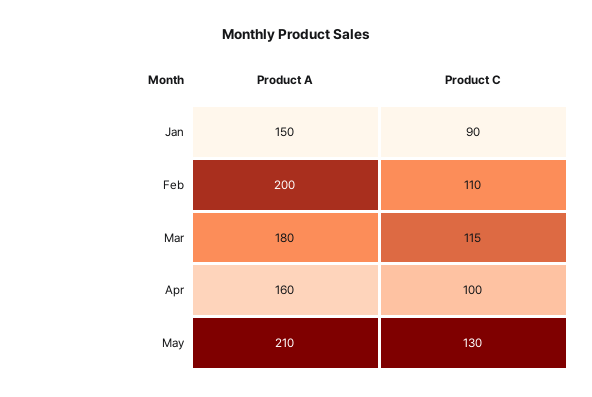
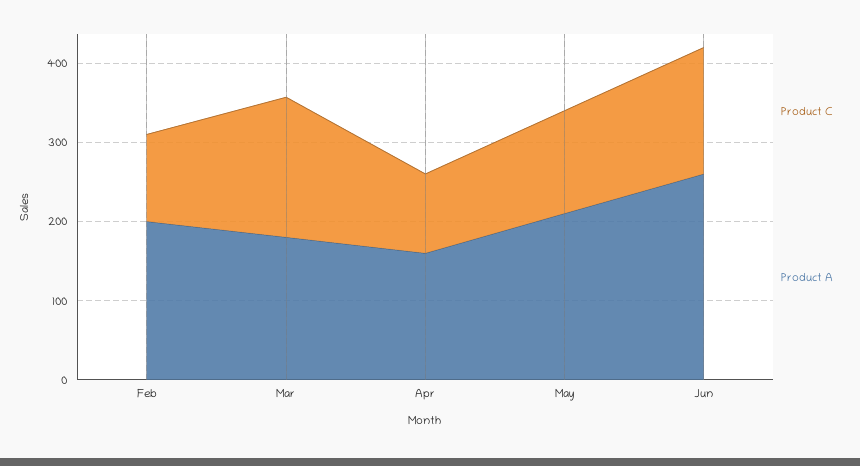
Product A, Jan: 150 -> none
Product C, Jan: 90 -> none
Product C, Mar: 115 -> 180
Product C, Jun: none -> 160
Product A, Jun: none -> 260

